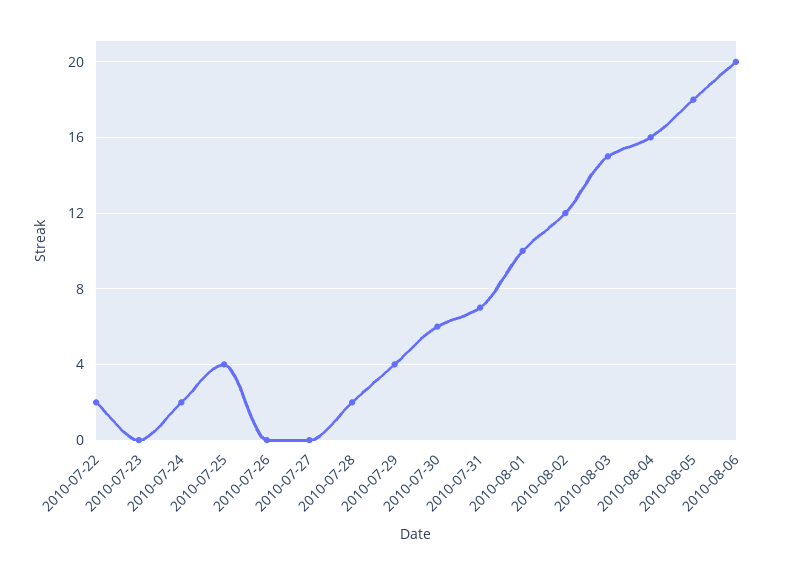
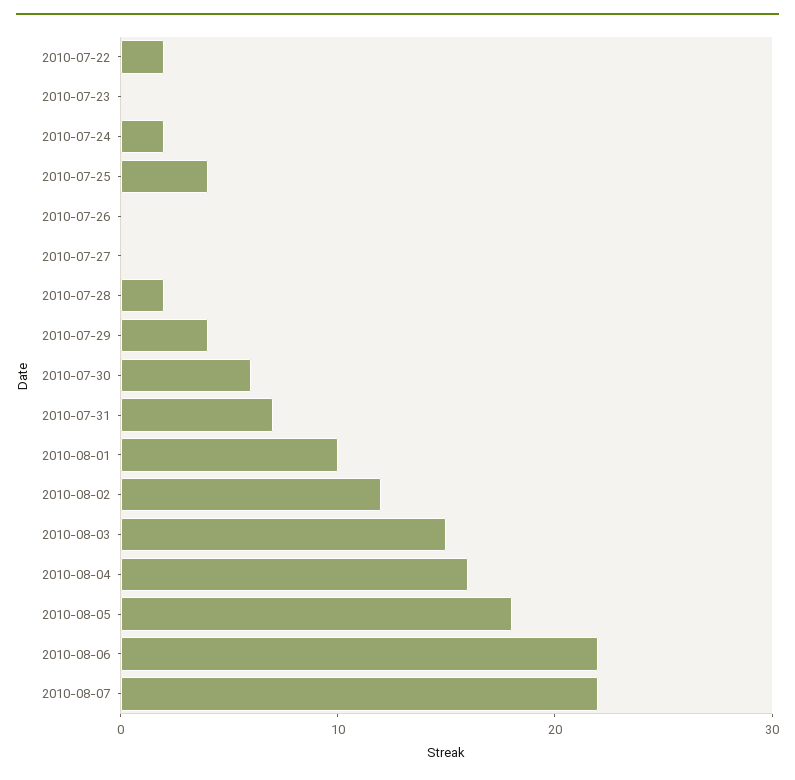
2010-08-06: 20 -> 22
2010-08-07: none -> 22

